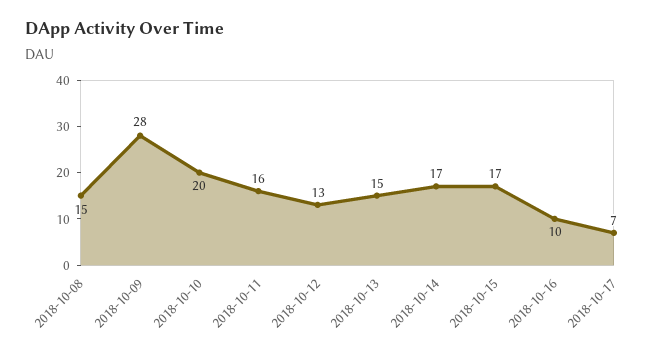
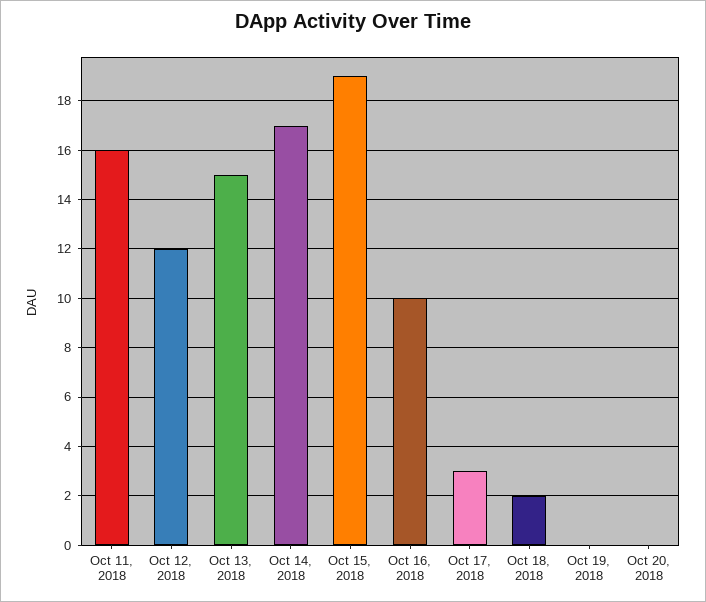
2018-10-08: 15 -> none
2018-10-09: 28 -> none
2018-10-10: 20 -> none
2018-10-12: 13 -> 12
2018-10-15: 17 -> 19
2018-10-17: 7 -> 3
Oct 18, 2018: none -> 2
Oct 19, 2018: none -> 0
Oct 20, 2018: none -> 0

